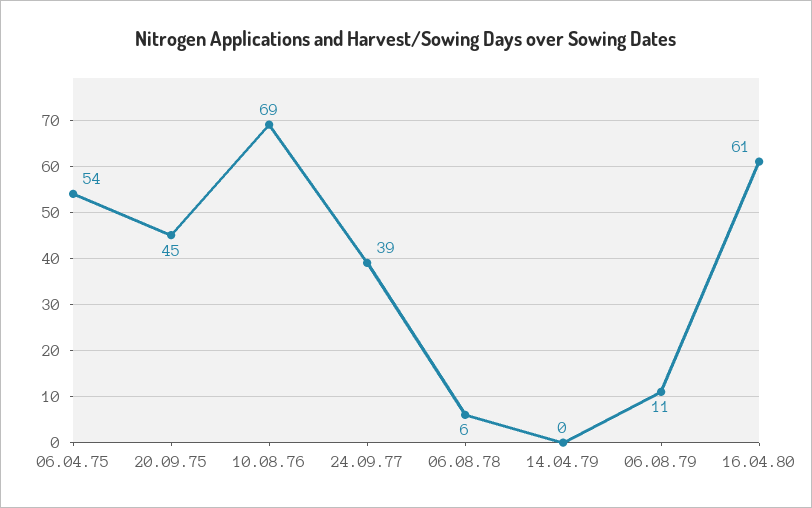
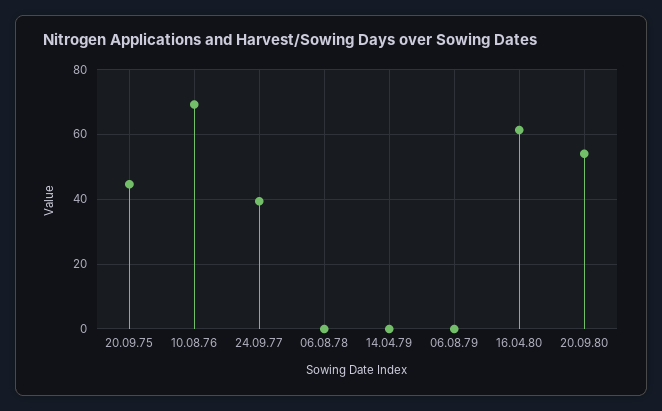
06.04.75: 54 -> none
06.08.78: 6 -> 0
06.08.79: 11 -> 0
20.09.80: none -> 54

